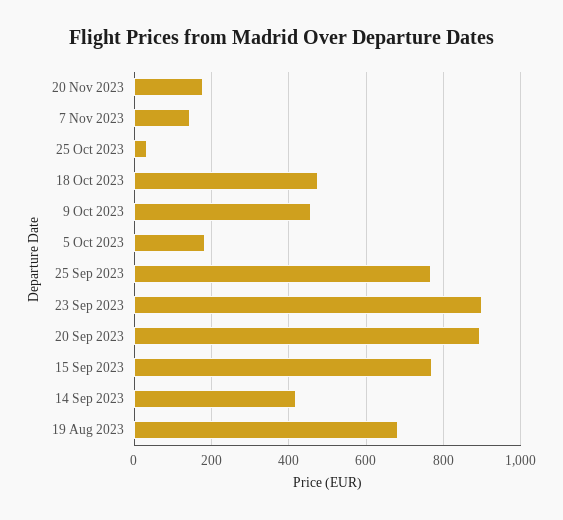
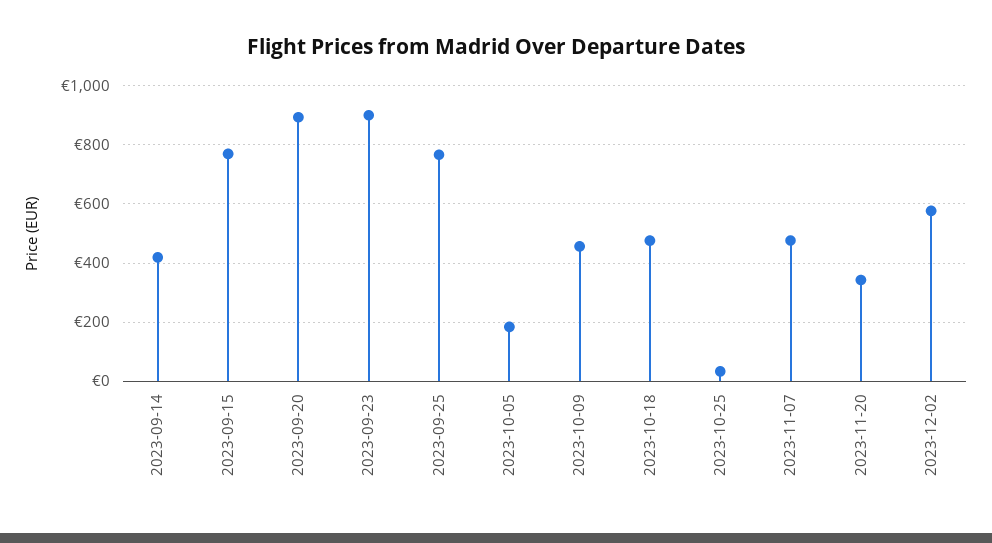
20 Nov 2023: 180 -> 350
7 Nov 2023: 140 -> 475
19 Aug 2023: 680 -> none
2023-12-02: none -> 575

